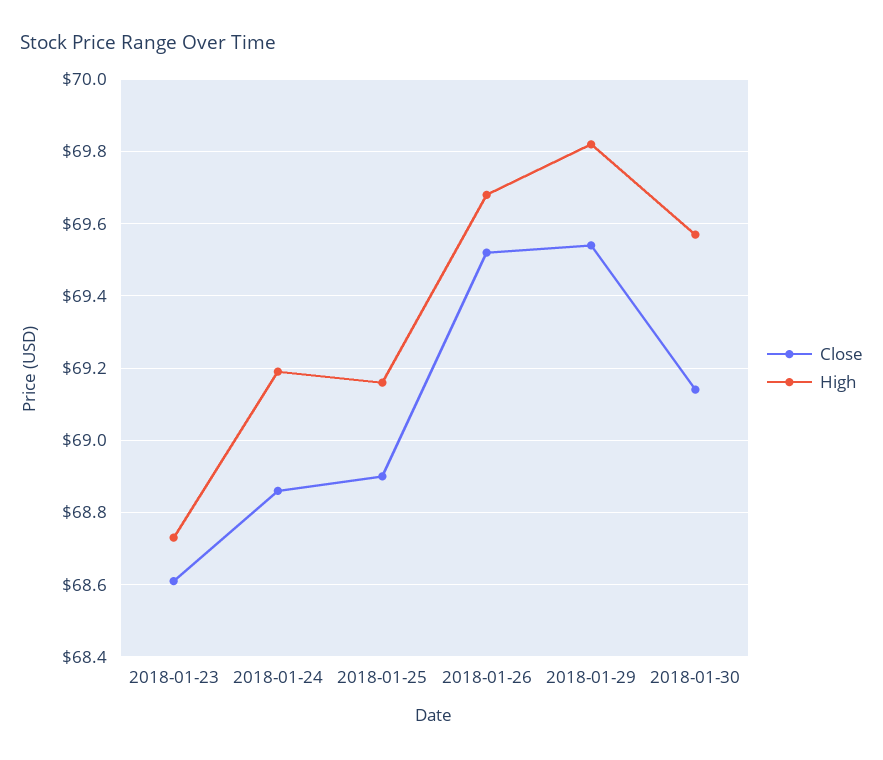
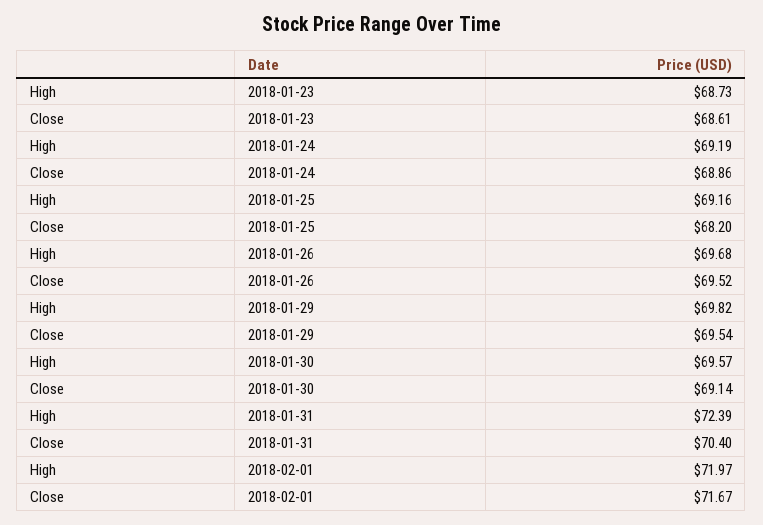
Close, 2018-01-25: 68.9 -> 68.2
High, 2018-01-31: none -> 72.39
Close, 2018-01-31: none -> 70.4
High, 2018-02-01: none -> 71.97
Close, 2018-02-01: none -> 71.67

